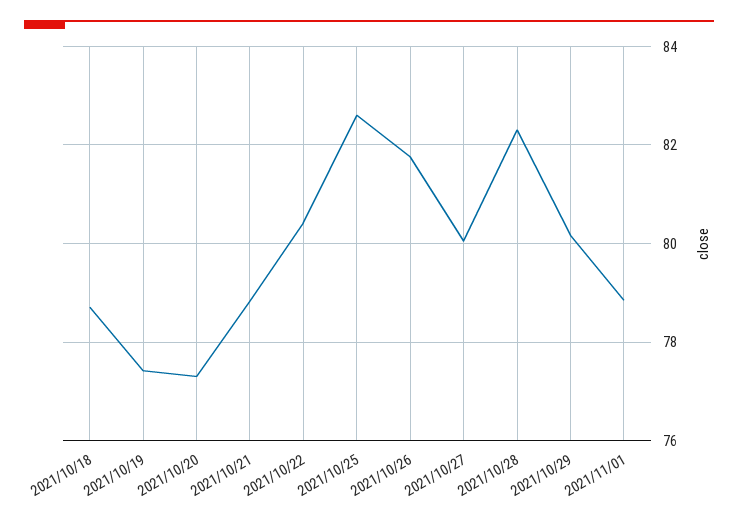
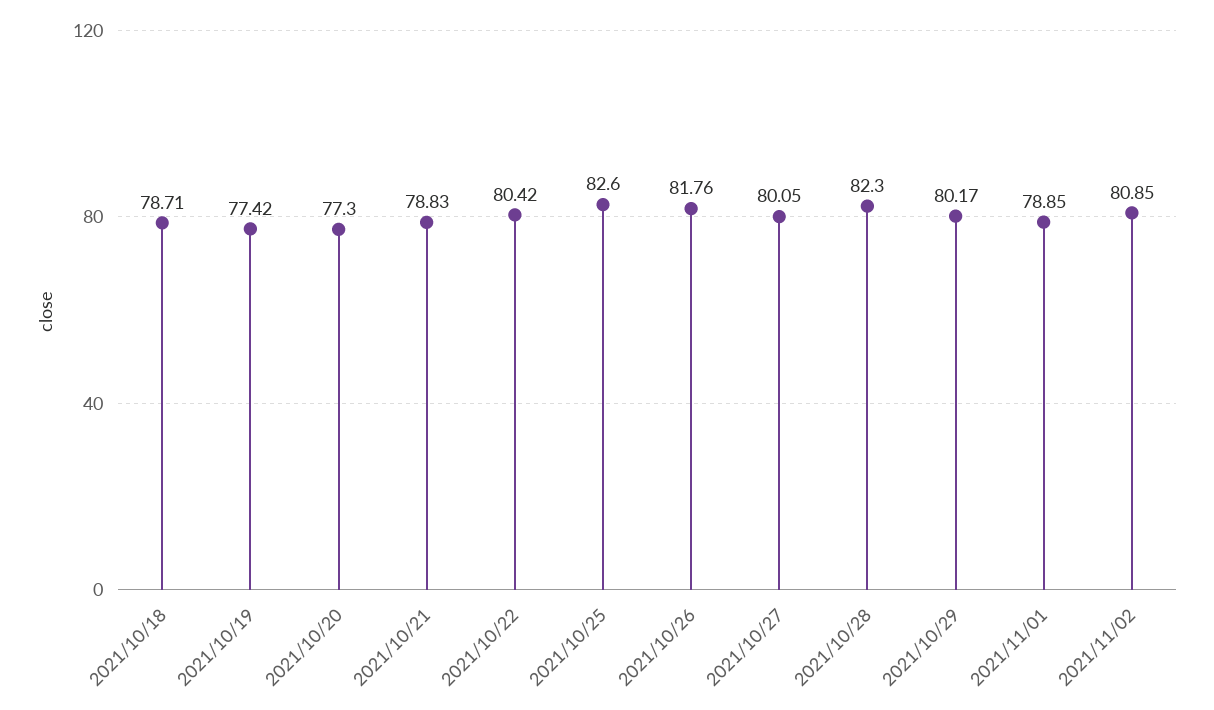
2021/11/02: none -> 80.85

